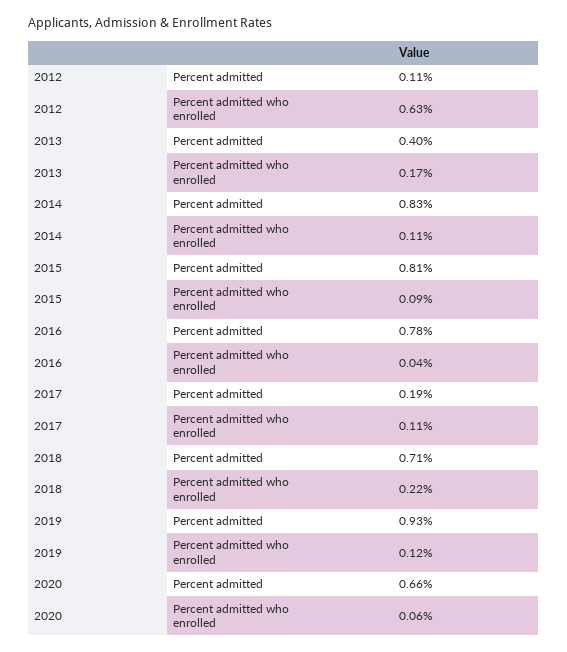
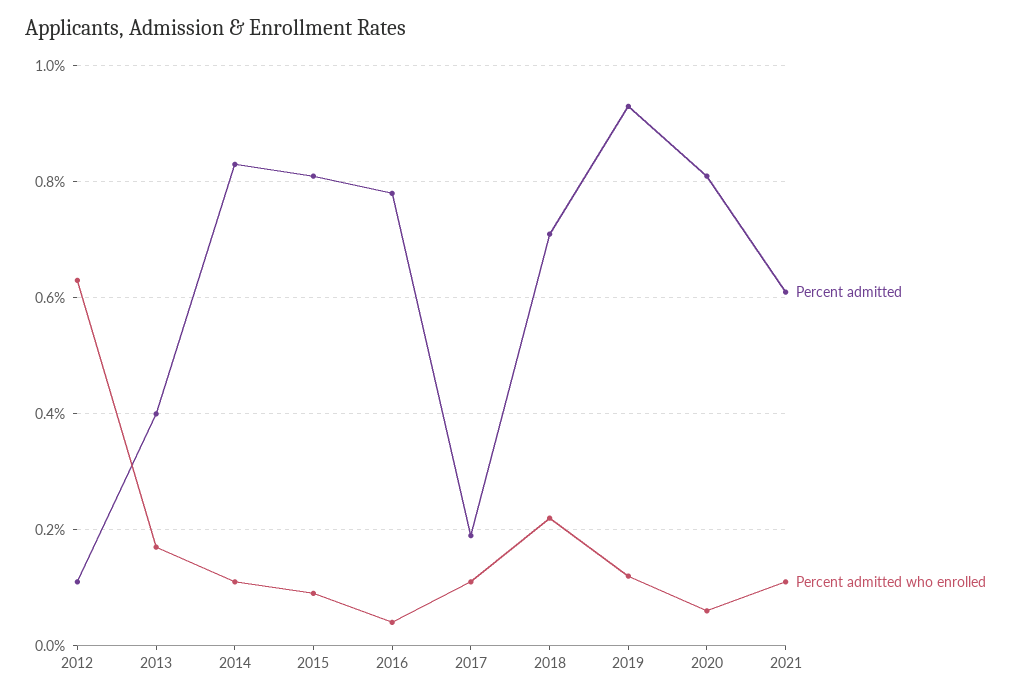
Percent admitted, 2020: 0.66 -> 0.8
Percent admitted, 2021: none -> 0.6
Percent admitted who enrolled, 2021: none -> 0.1

